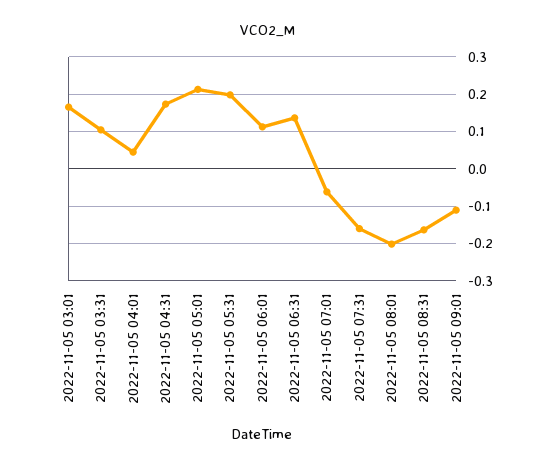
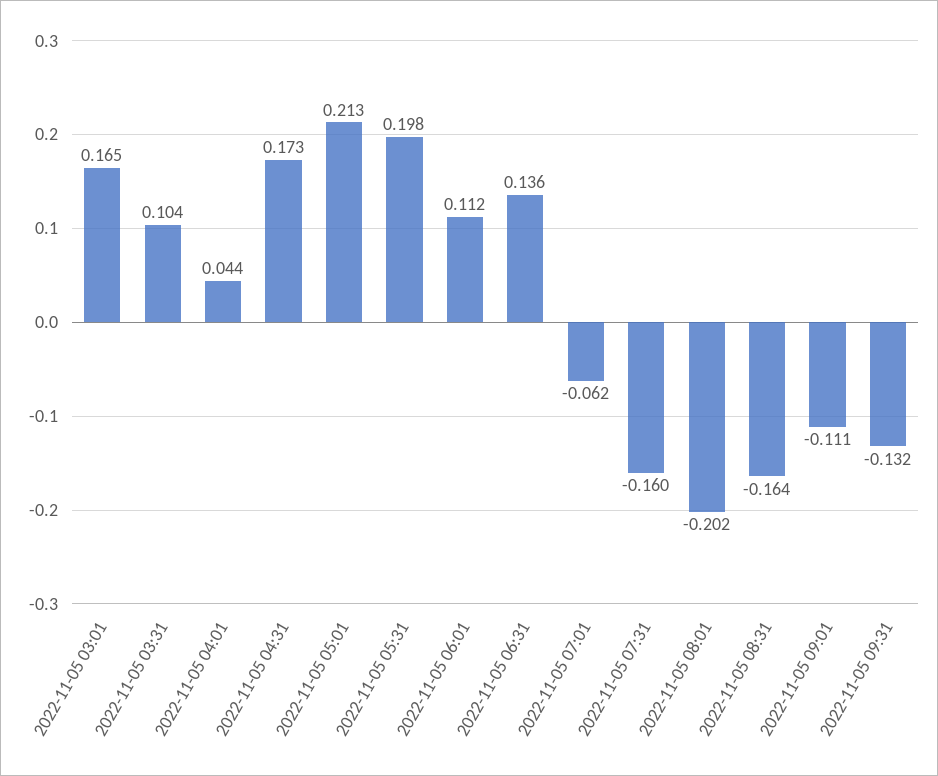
2022-11-05 09:31: none -> -0.132

